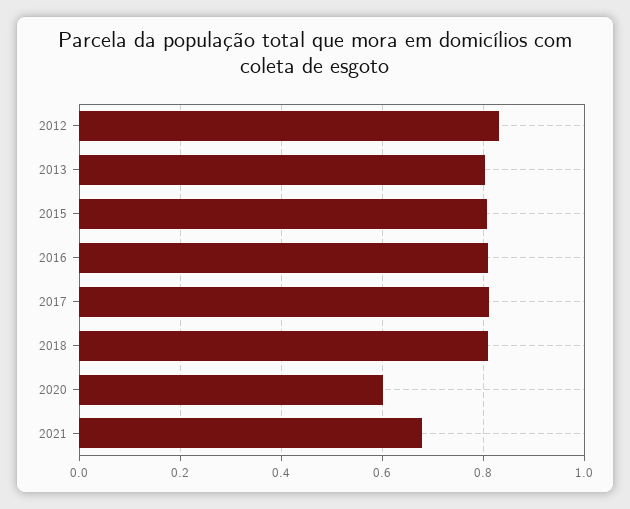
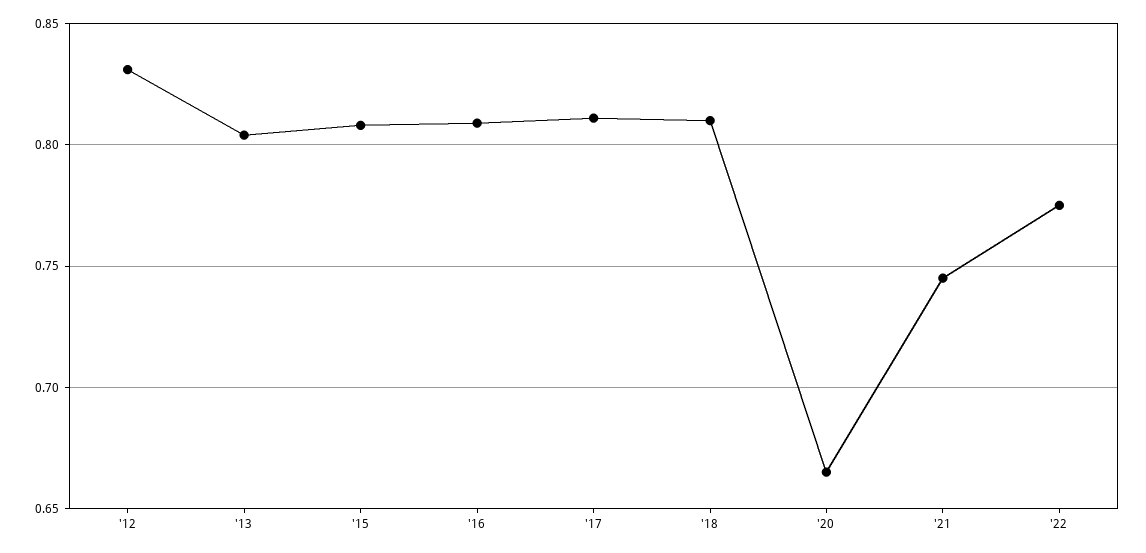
2020: 0.6 -> 0.665
2021: 0.68 -> 0.745
'22: none -> 0.775

